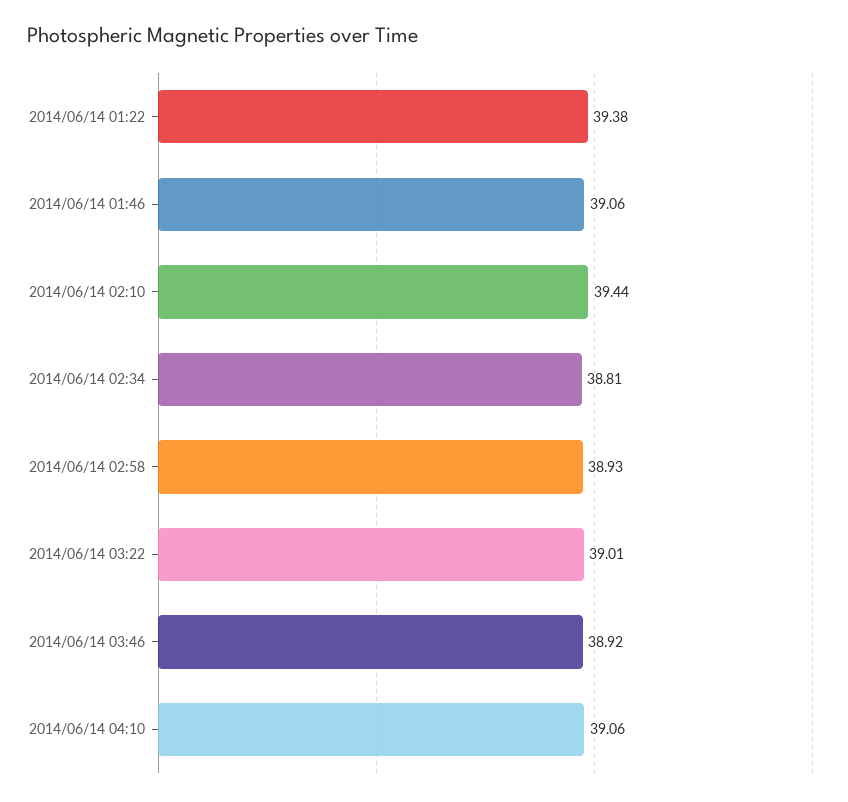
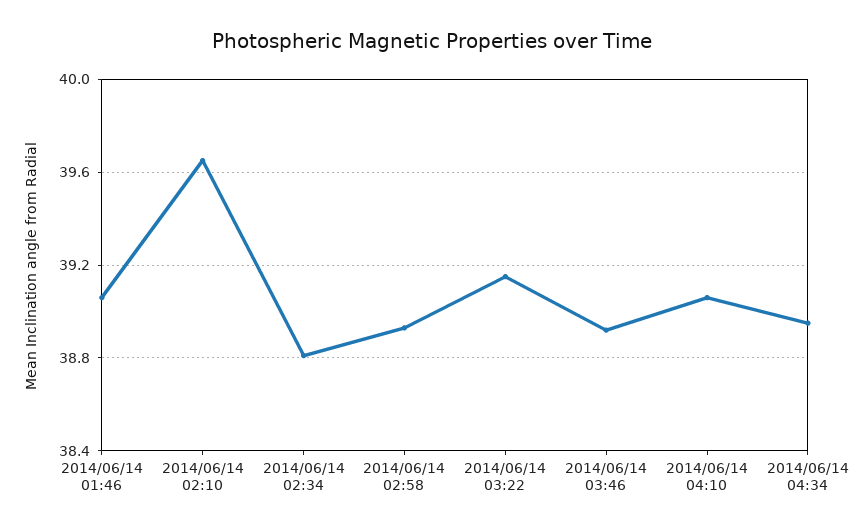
2014/06/14 01:22: 39.38 -> none
2014/06/14 02:10: 39.44 -> 39.65
2014/06/14 03:22: 39.01 -> 39.15
2014/06/14 04:34: none -> 38.95

